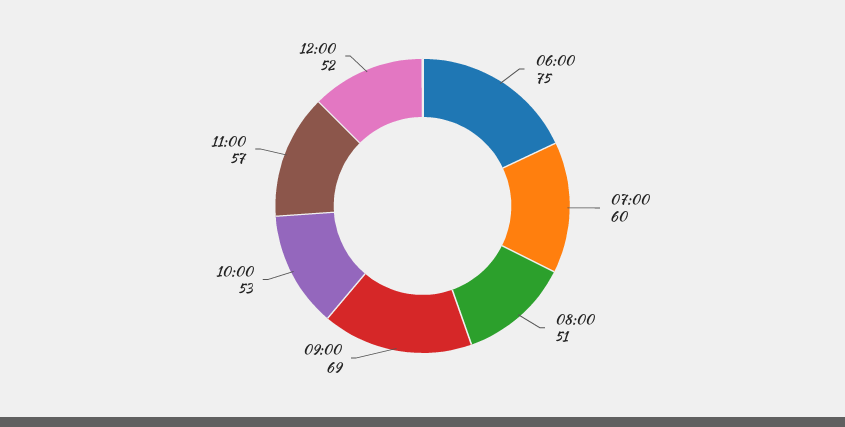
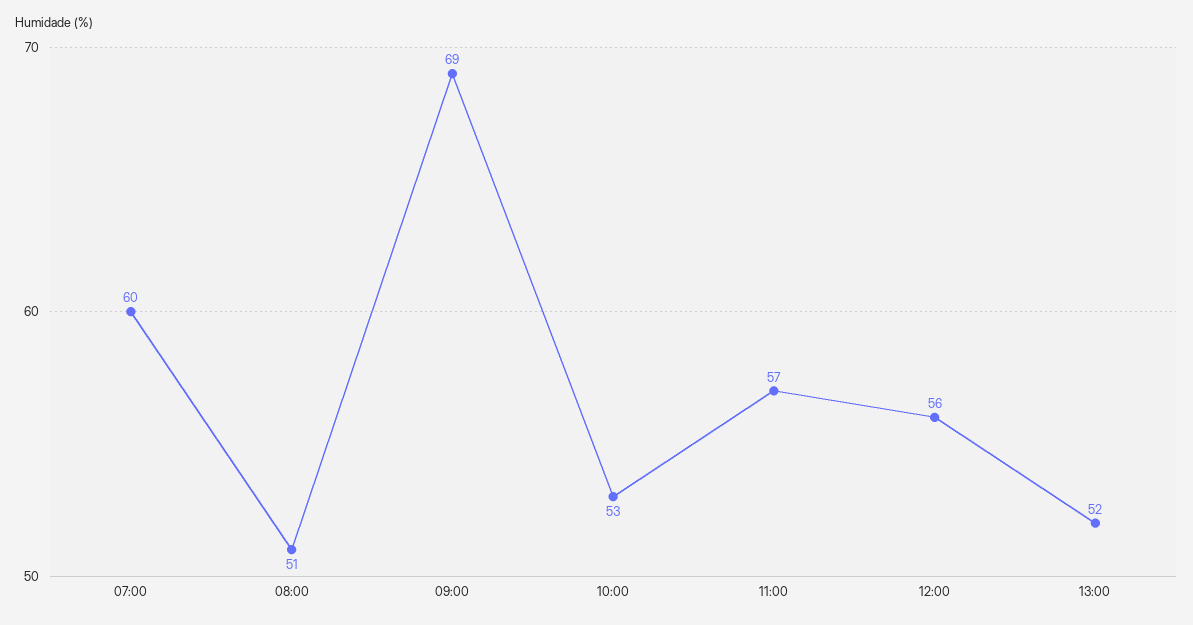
06:00: 75 -> none
12:00: 52 -> 56
13:00: none -> 52

